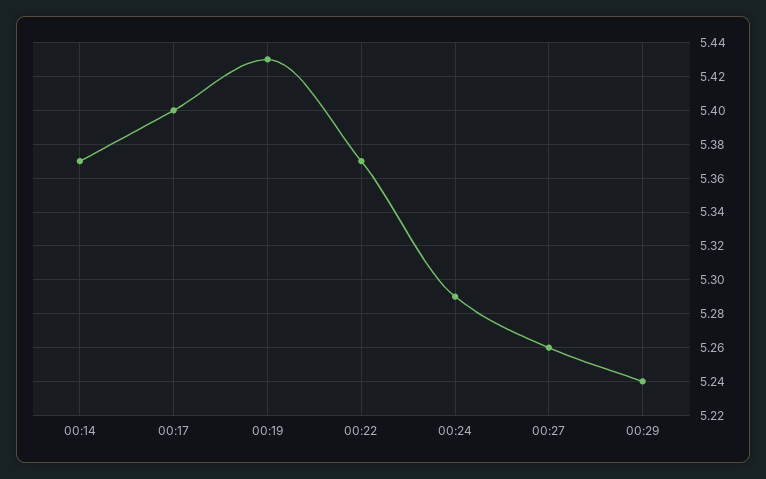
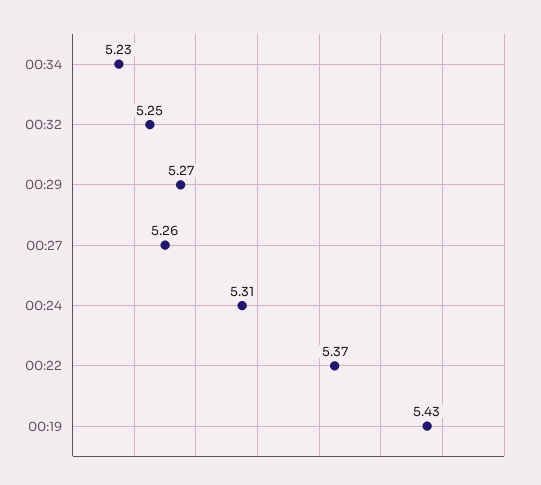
00:14: 5.37 -> none
00:17: 5.4 -> none
00:24: 5.29 -> 5.31
00:29: 5.24 -> 5.27
00:34: none -> 5.23
00:32: none -> 5.25

